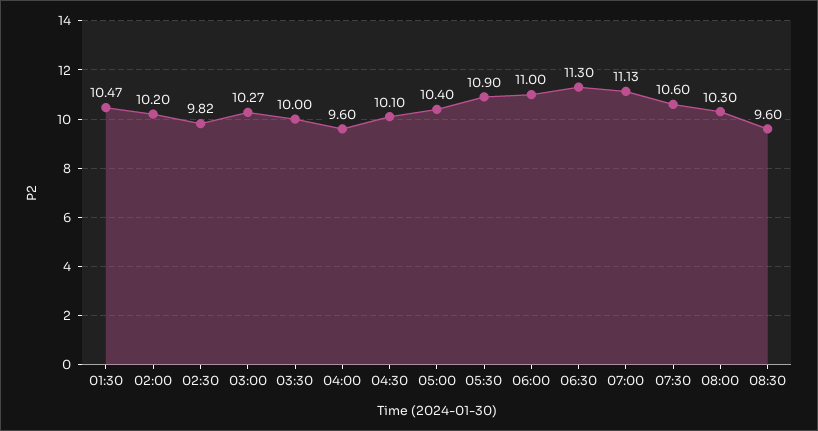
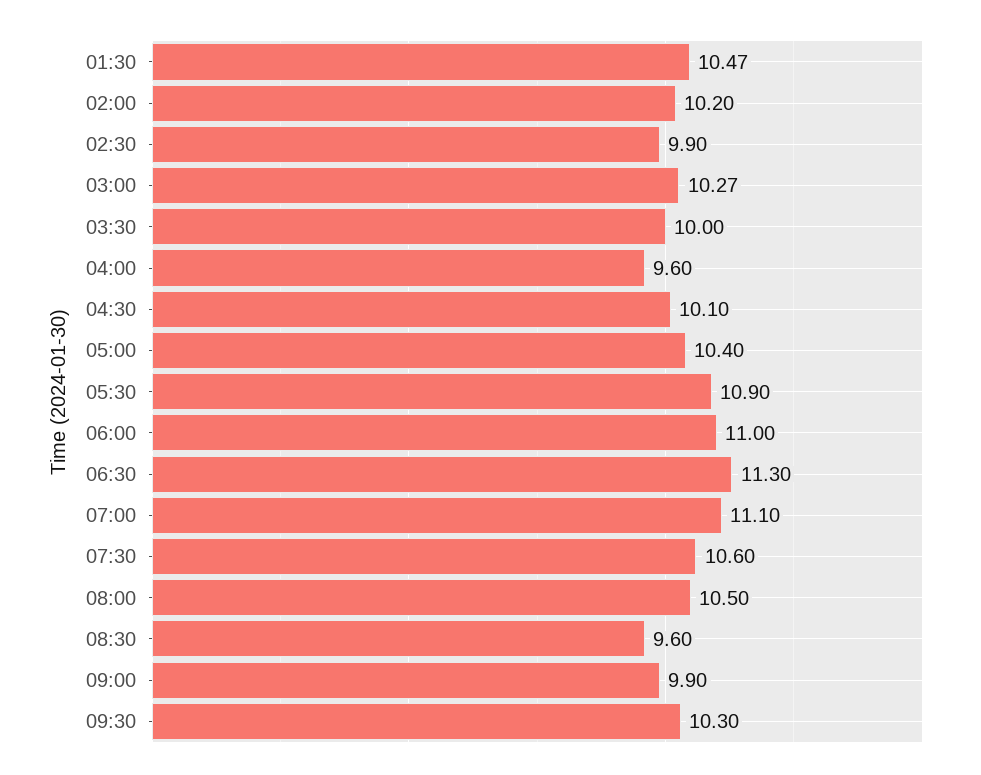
02:30: 9.82 -> 9.9
07:00: 11.13 -> 11.1
08:00: 10.3 -> 10.5
09:00: none -> 9.9
09:30: none -> 10.3

